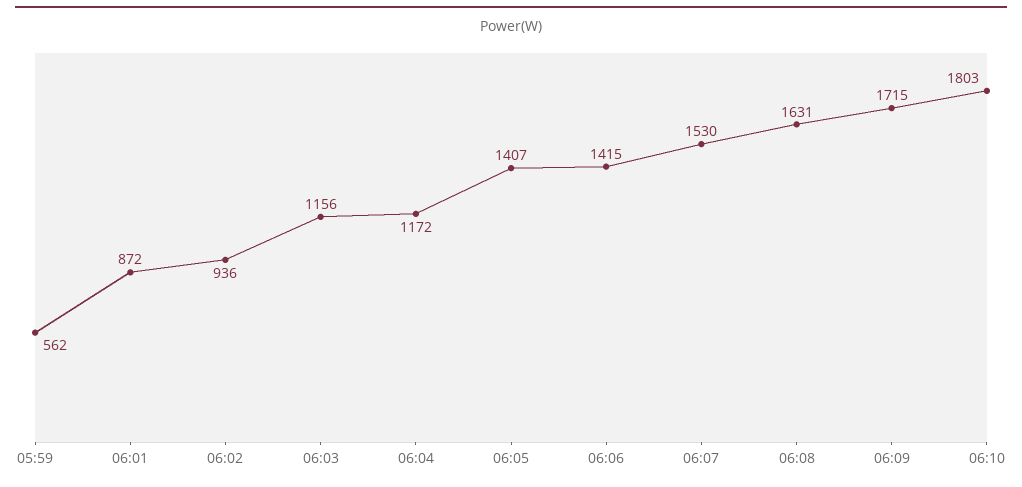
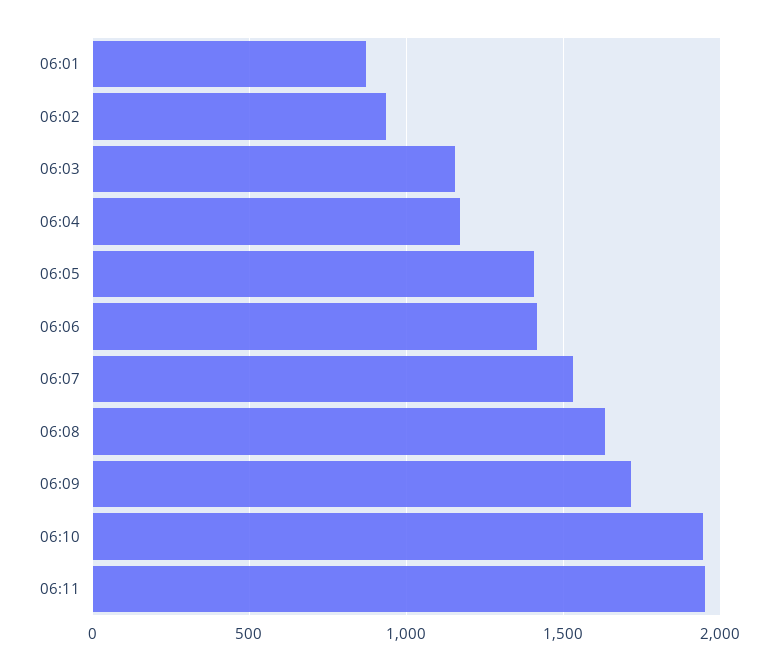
05:59: 562 -> none
06:10: 1803 -> 1950
06:11: none -> 1950

